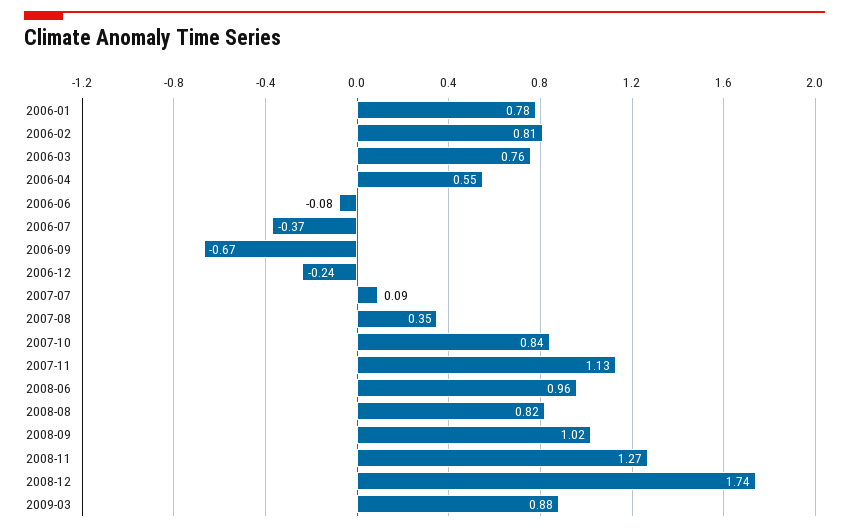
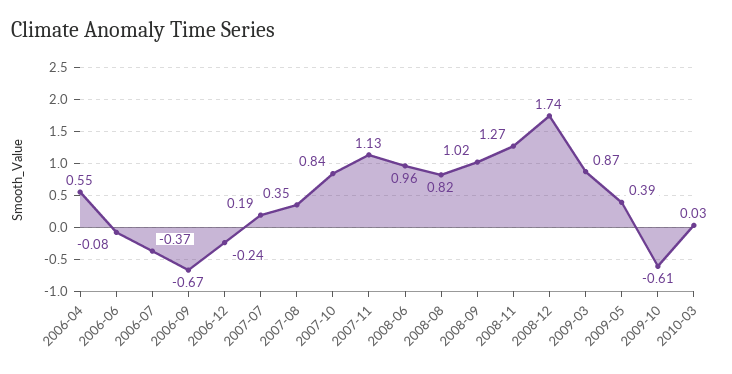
2006-01: 0.78 -> none
2006-02: 0.81 -> none
2006-03: 0.76 -> none
2007-07: 0.09 -> 0.19
2009-03: 0.88 -> 0.87
2009-05: none -> 0.39
2009-10: none -> -0.61
2010-03: none -> 0.03

